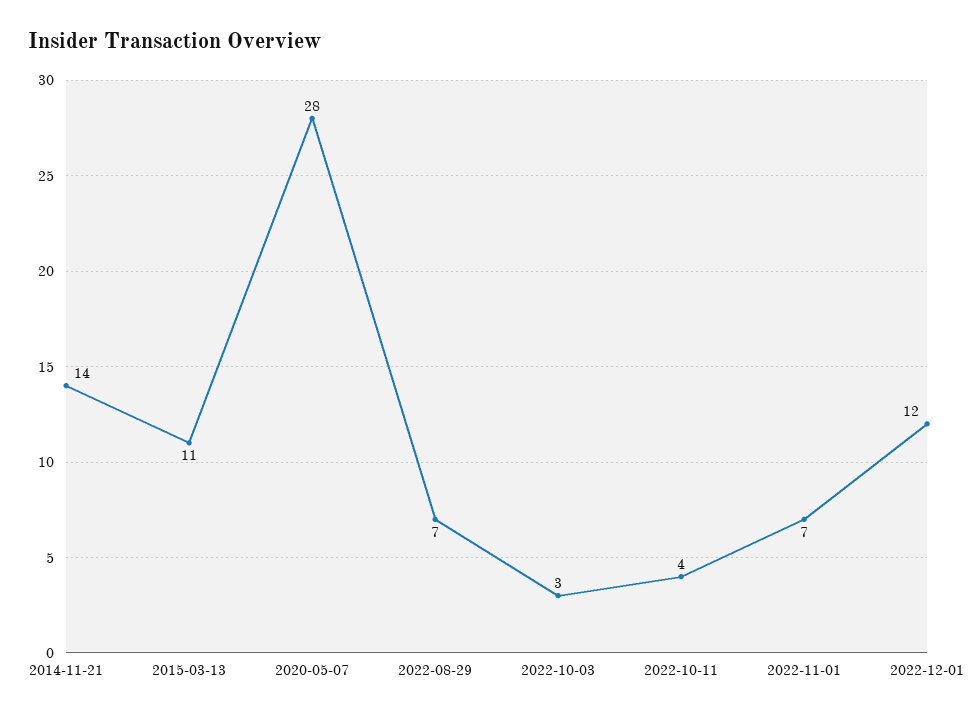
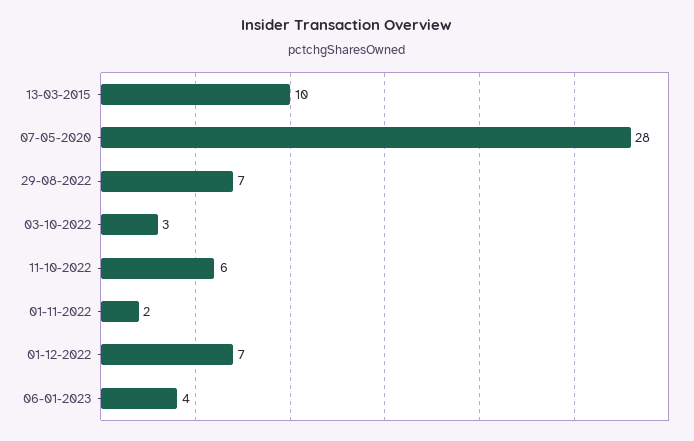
2014-11-21: 14 -> none
2015-03-13: 11 -> 10
2022-10-11: 4 -> 6
2022-11-01: 7 -> 2
2022-12-01: 12 -> 7
06-01-2023: none -> 4

